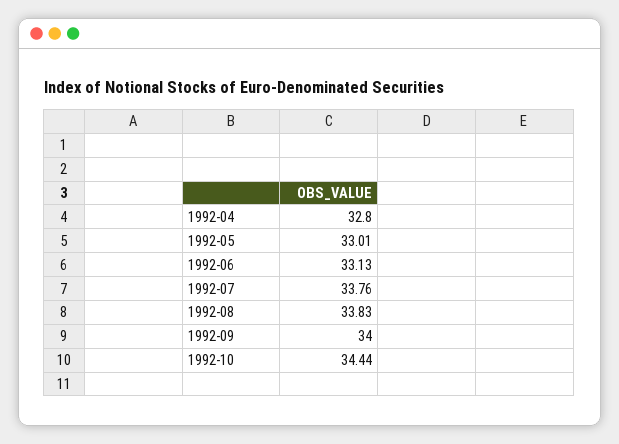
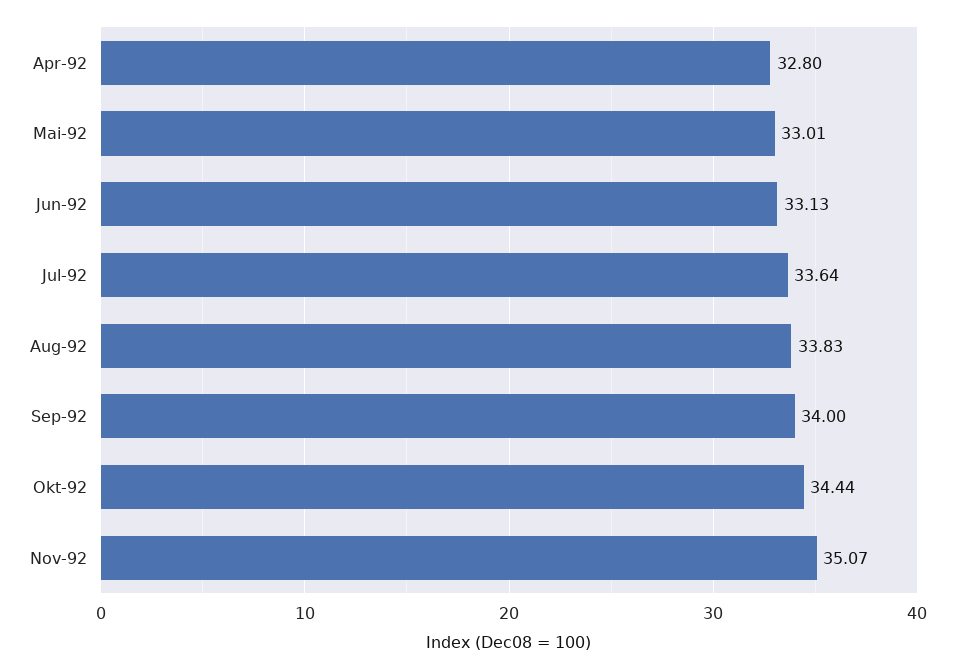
1992-07: 33.76 -> 33.64
Nov-92: none -> 35.07

